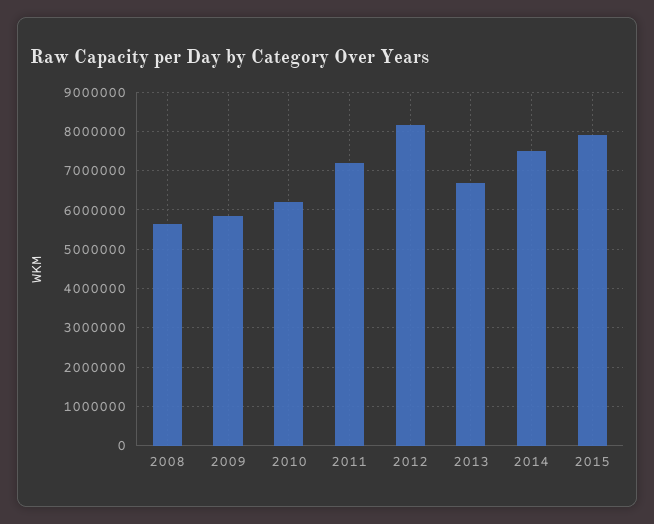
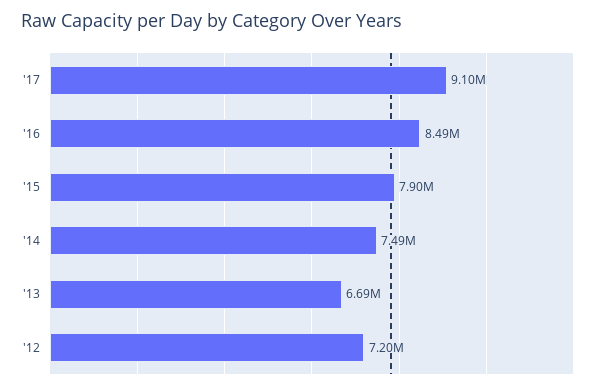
2008: 5600000 -> none
2009: 5800000 -> none
2010: 6200000 -> none
2011: 7200000 -> none
2012: 8200000 -> 7200000
'17: none -> 9100000
'16: none -> 8490000

